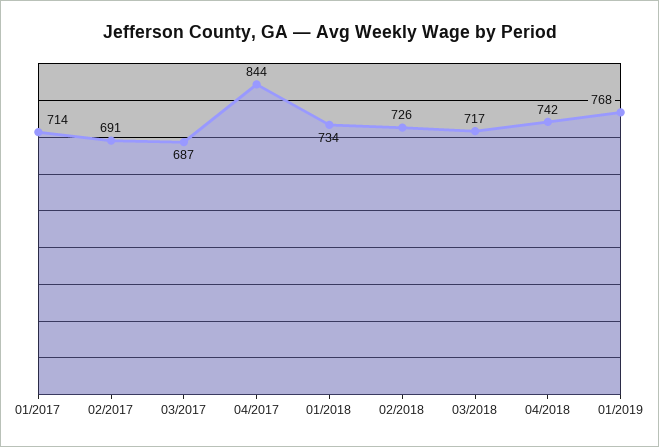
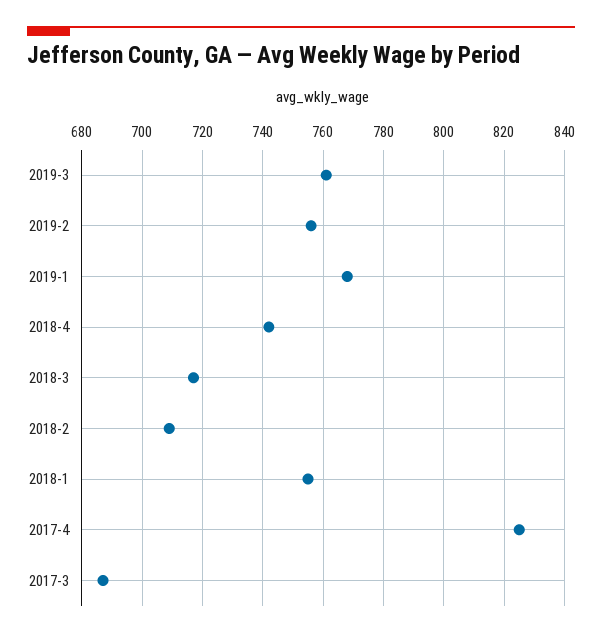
01/2017: 714 -> none
02/2017: 691 -> none
04/2017: 844 -> 825
01/2018: 734 -> 755
02/2018: 726 -> 710
2019-3: none -> 760
2019-2: none -> 755

